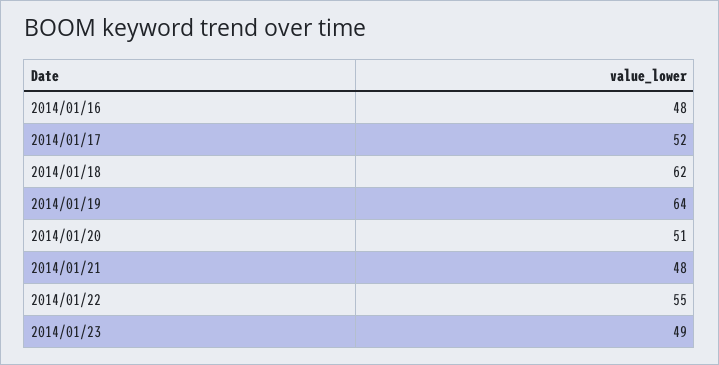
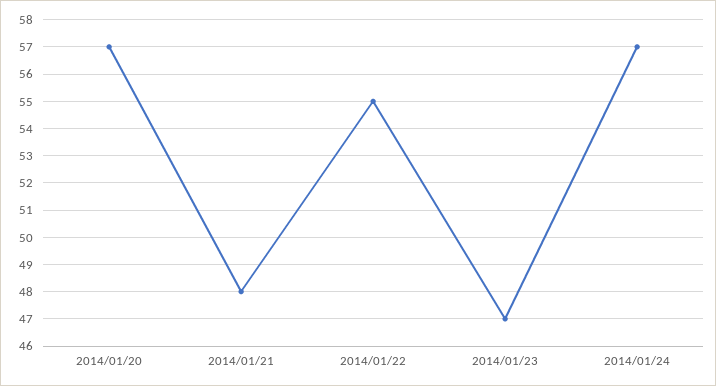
2014/01/16: 48 -> none
2014/01/17: 52 -> none
2014/01/18: 62 -> none
2014/01/19: 64 -> none
2014/01/20: 51 -> 57
2014/01/23: 49 -> 47
2014/01/24: none -> 57

